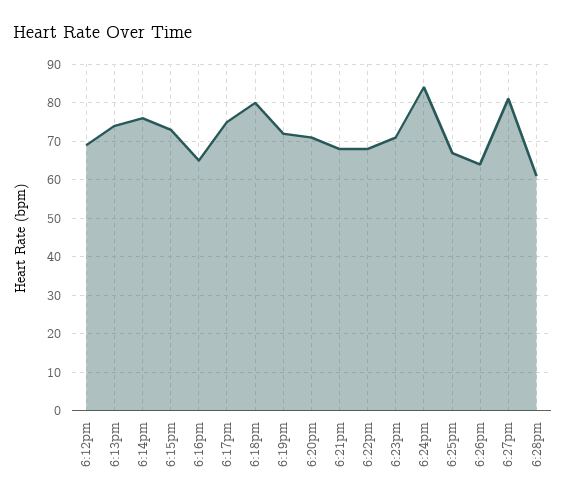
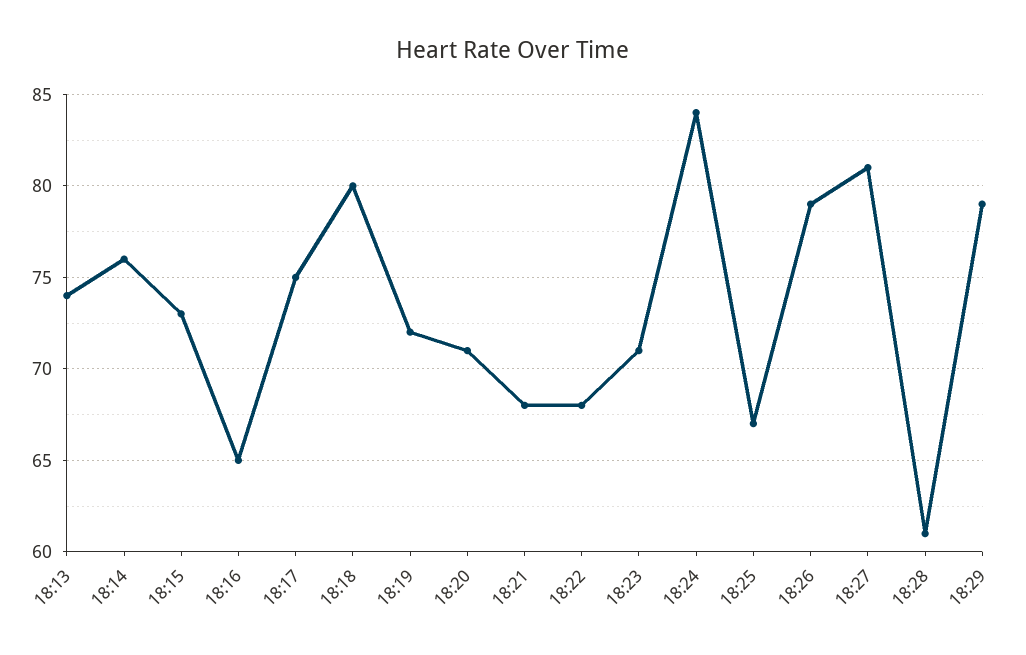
6:12pm: 70 -> none
6:26pm: 65 -> 79
18:29: none -> 79

